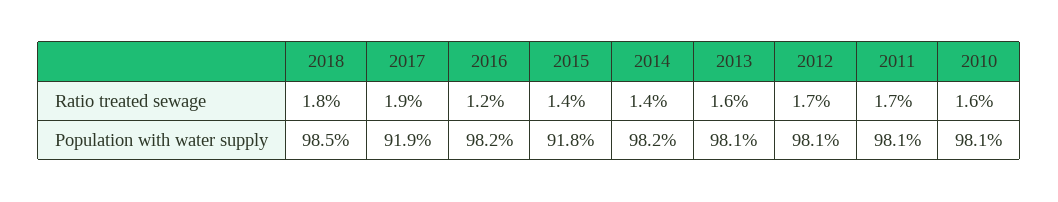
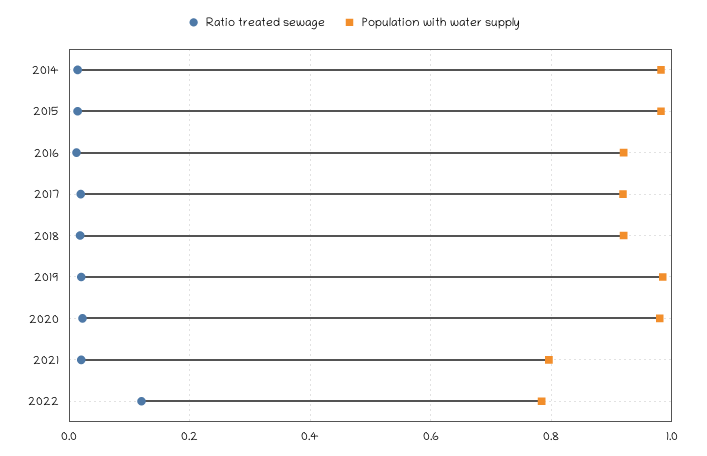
Ratio treated sewage, 2013: 0.016 -> none
Ratio treated sewage, 2012: 0.017 -> none
Ratio treated sewage, 2011: 0.017 -> none
Ratio treated sewage, 2010: 0.016 -> none
Population with water supply, 2018: 0.985 -> 0.92
Population with water supply, 2016: 0.982 -> 0.92
Population with water supply, 2015: 0.918 -> 0.98
Population with water supply, 2013: 0.981 -> none
Population with water supply, 2012: 0.981 -> none
Population with water supply, 2011: 0.981 -> none
Population with water supply, 2010: 0.981 -> none
Ratio treated sewage, 2019: none -> 0.02
Population with water supply, 2019: none -> 0.98
Ratio treated sewage, 2020: none -> 0.02
Population with water supply, 2020: none -> 0.98
Ratio treated sewage, 2021: none -> 0.02
Population with water supply, 2021: none -> 0.8
Ratio treated sewage, 2022: none -> 0.12
Population with water supply, 2022: none -> 0.78

